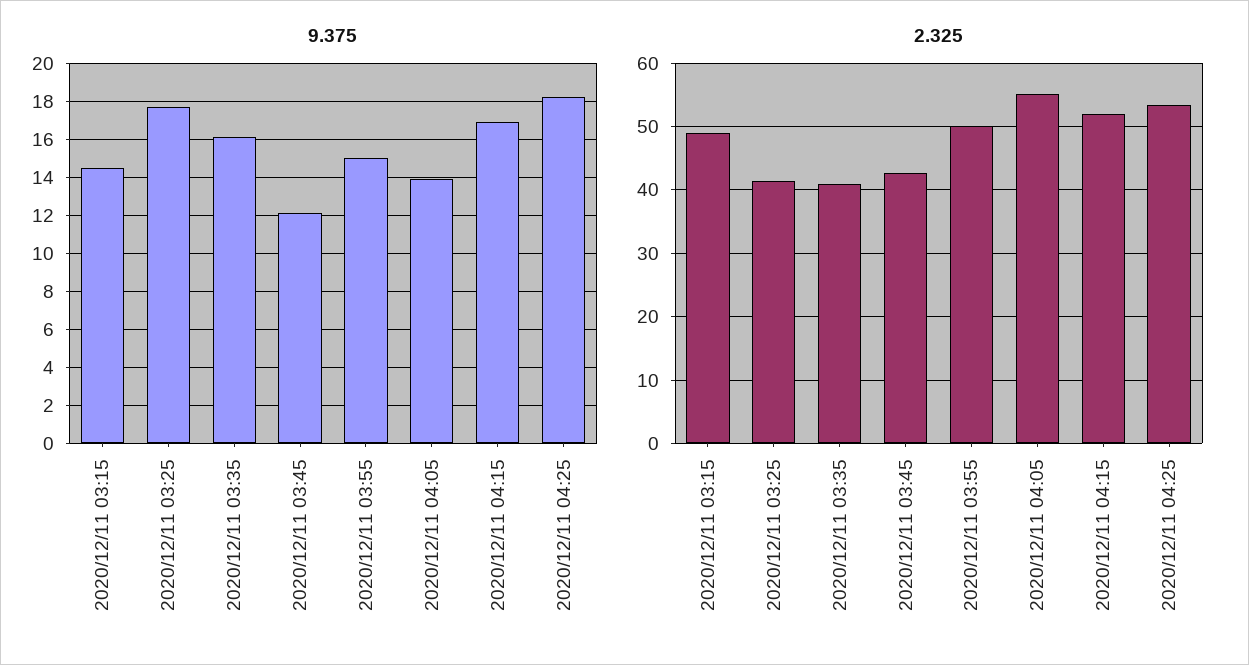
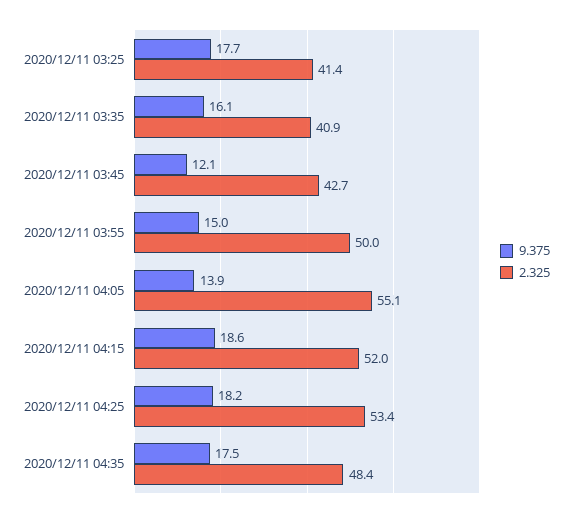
9.375, 2020/12/11 03:15: 14.5 -> none
9.375, 2020/12/11 04:15: 17 -> 18.6
2.325, 2020/12/11 03:15: 49 -> none
9.375, 2020/12/11 04:35: none -> 17.5
2.325, 2020/12/11 04:35: none -> 48.4

